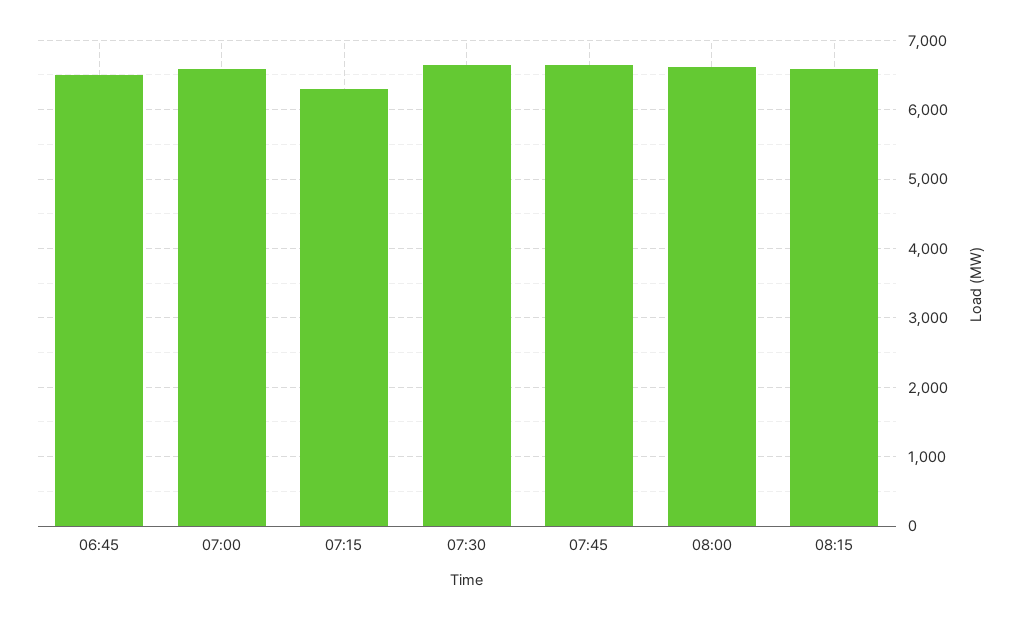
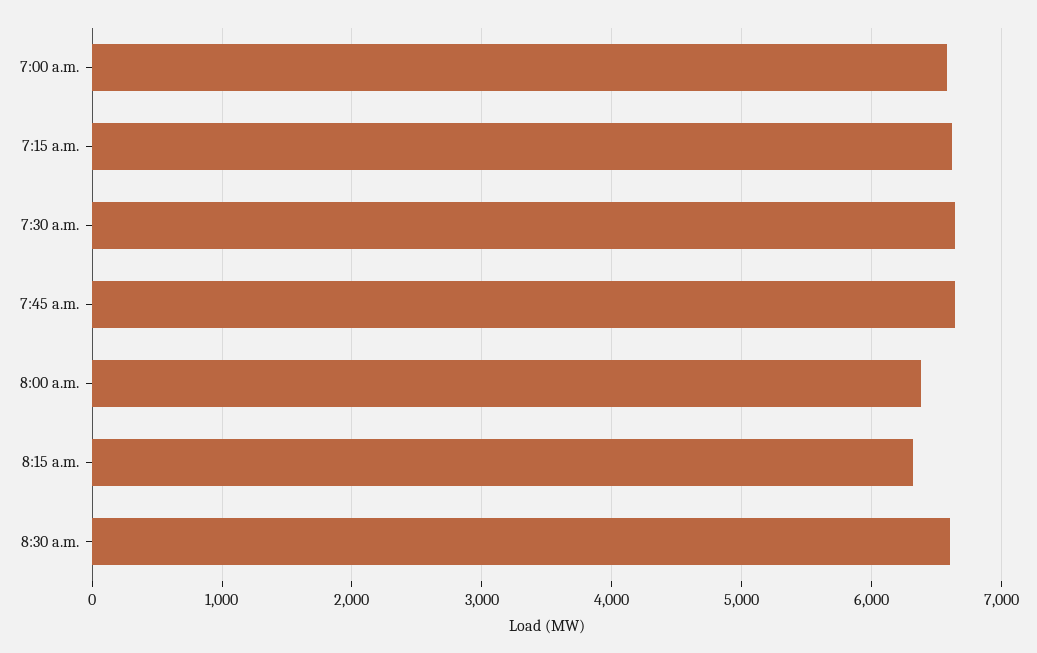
06:45: 6500 -> none
07:15: 6300 -> 6600
08:00: 6600 -> 6400
08:15: 6600 -> 6300
8:30 a.m.: none -> 6600

